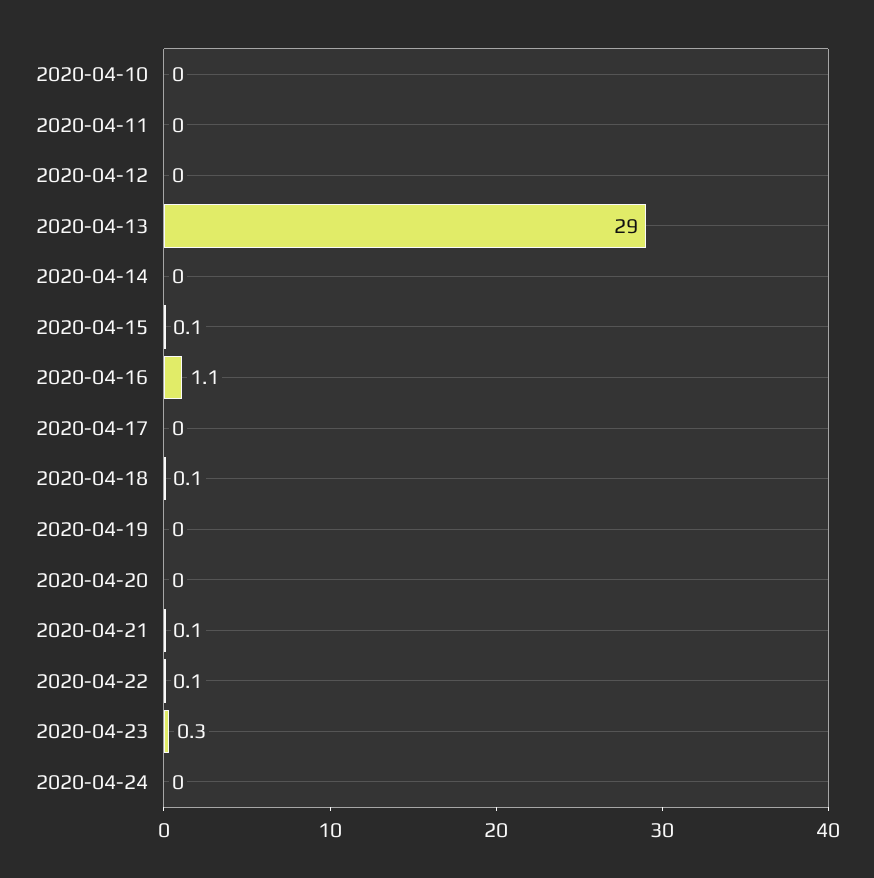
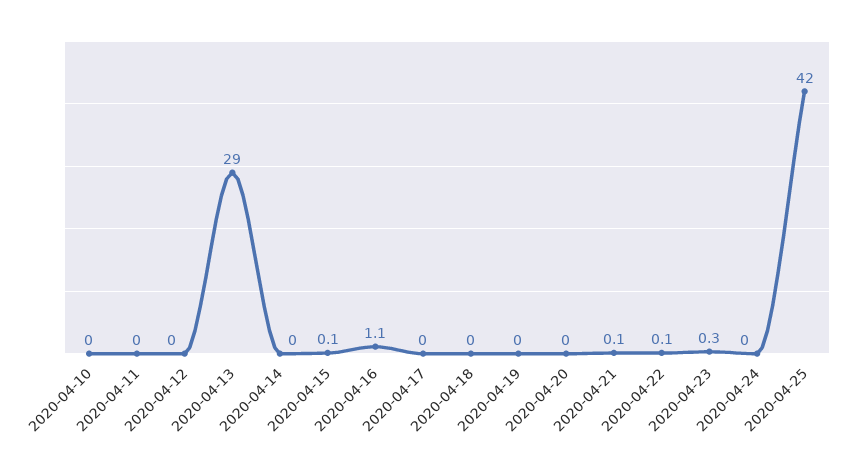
2020-04-18: 0.1 -> 0
2020-04-25: none -> 42

